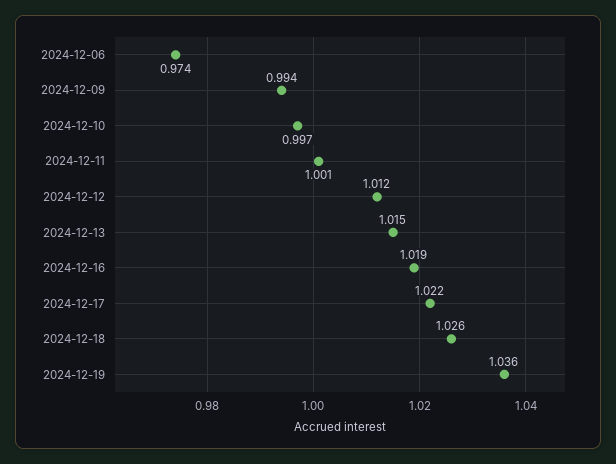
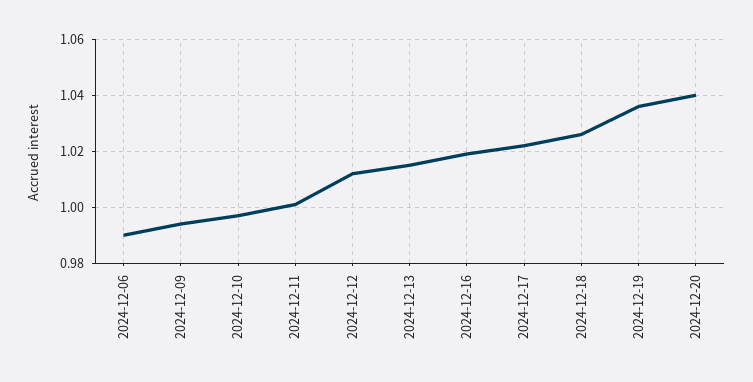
2024-12-06: 0.974 -> 0.99
2024-12-20: none -> 1.04

